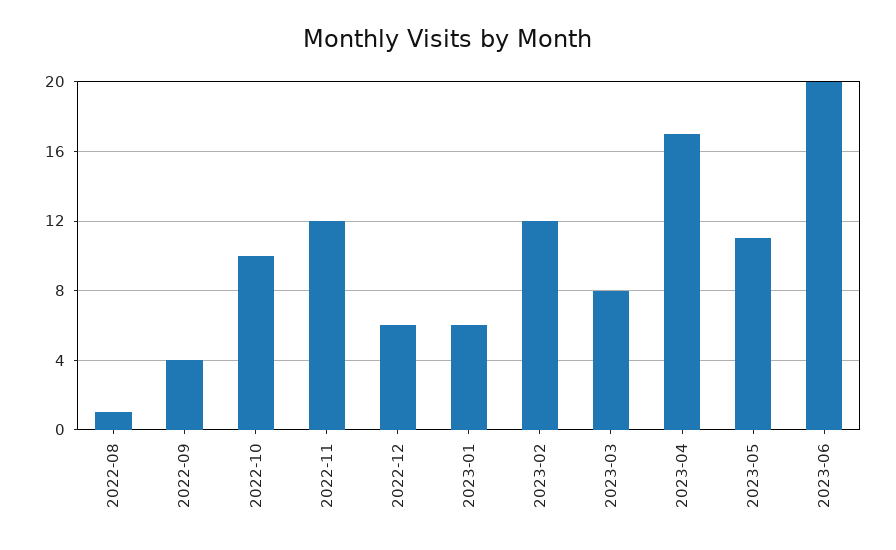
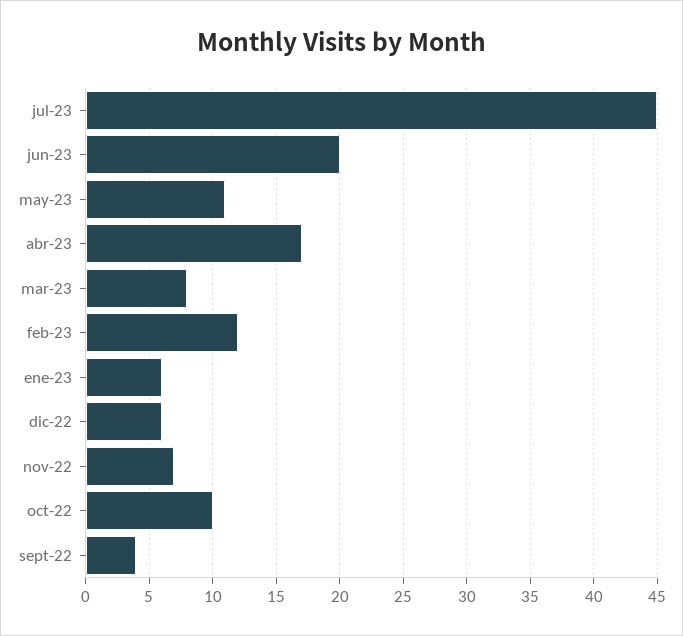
2022-08: 1 -> none
2022-11: 12 -> 7
jul-23: none -> 45

